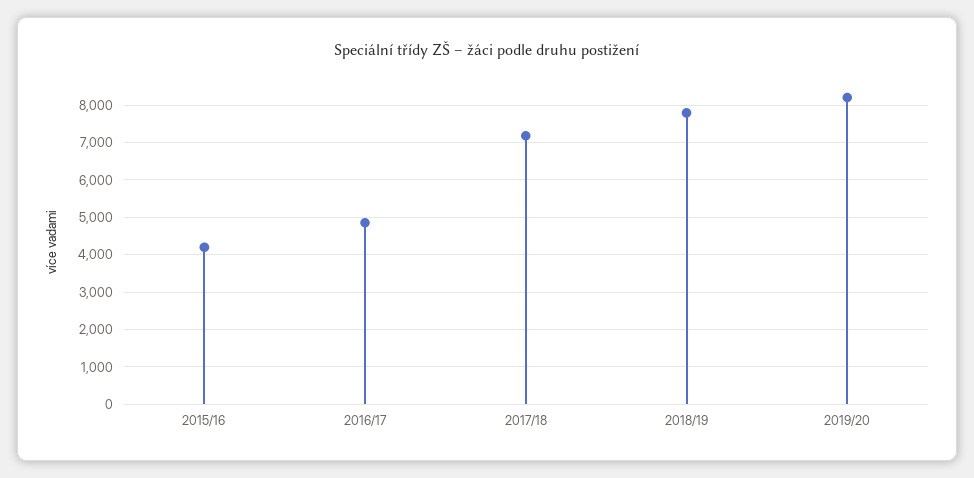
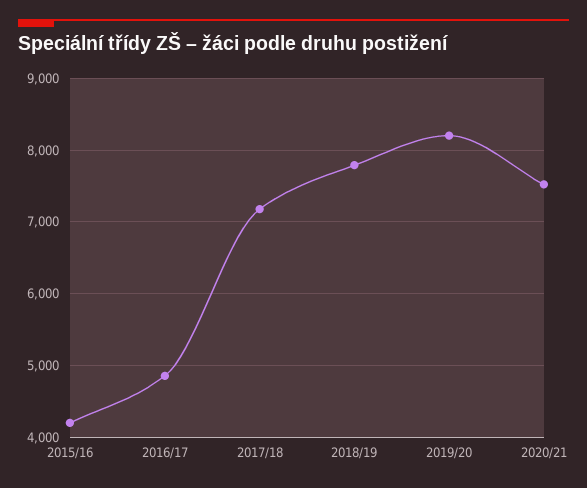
2020/21: none -> 7500

